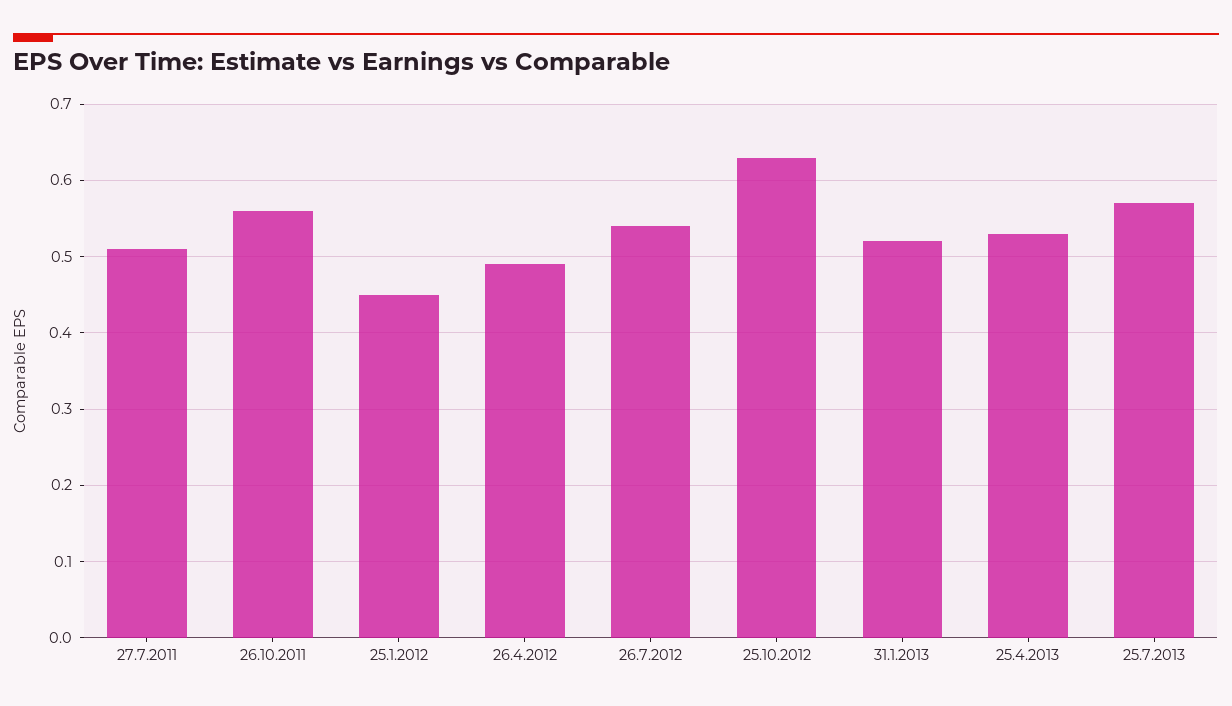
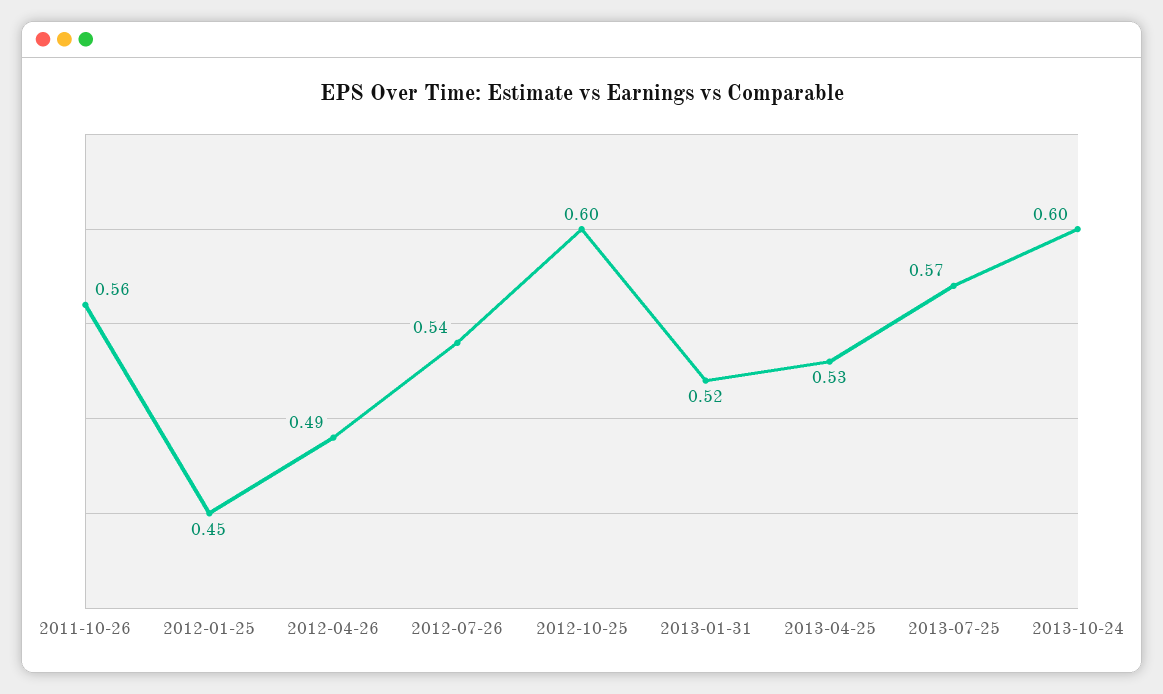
27.7.2011: 0.51 -> none
25.10.2012: 0.63 -> 0.6
2013-10-24: none -> 0.6

